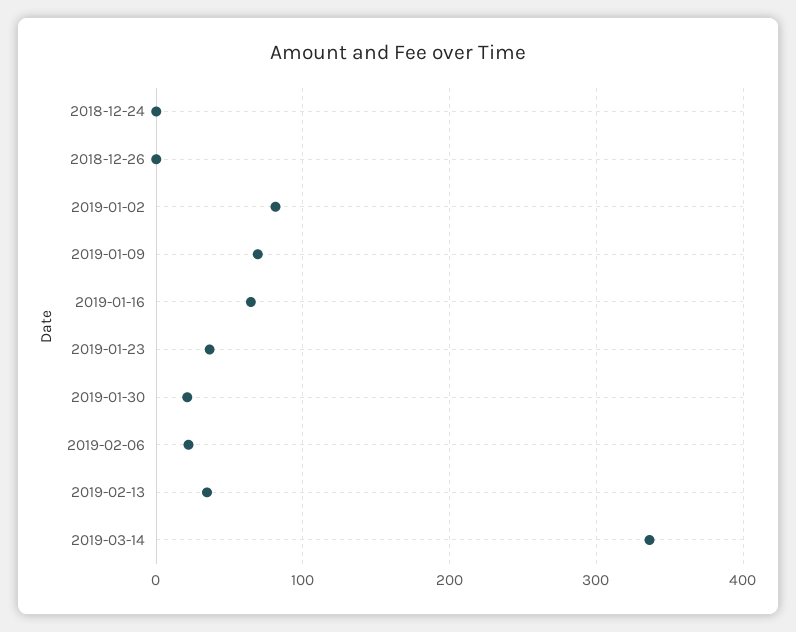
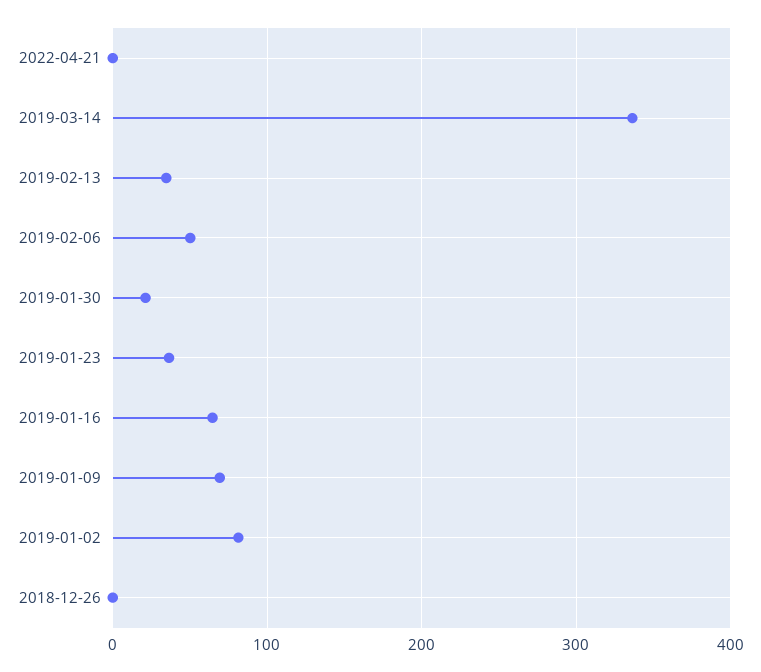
2018-12-24: 0 -> none
2019-02-06: 20 -> 50
2022-04-21: none -> 0

